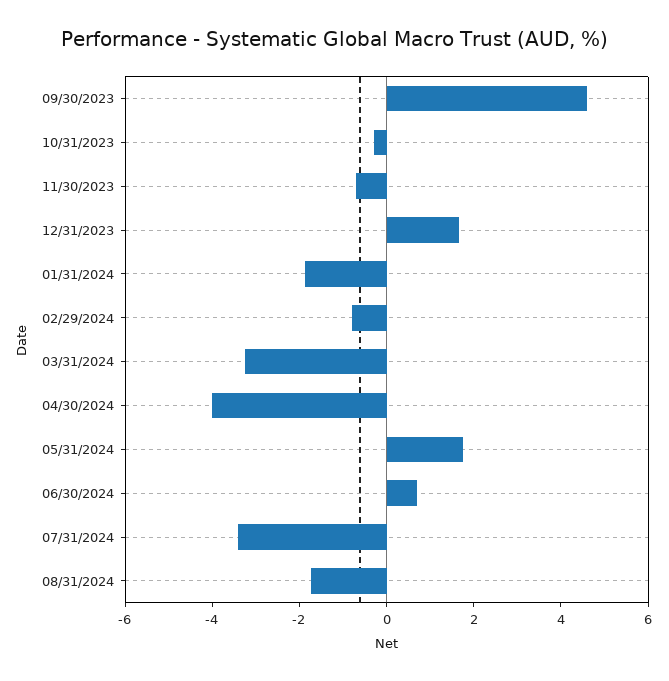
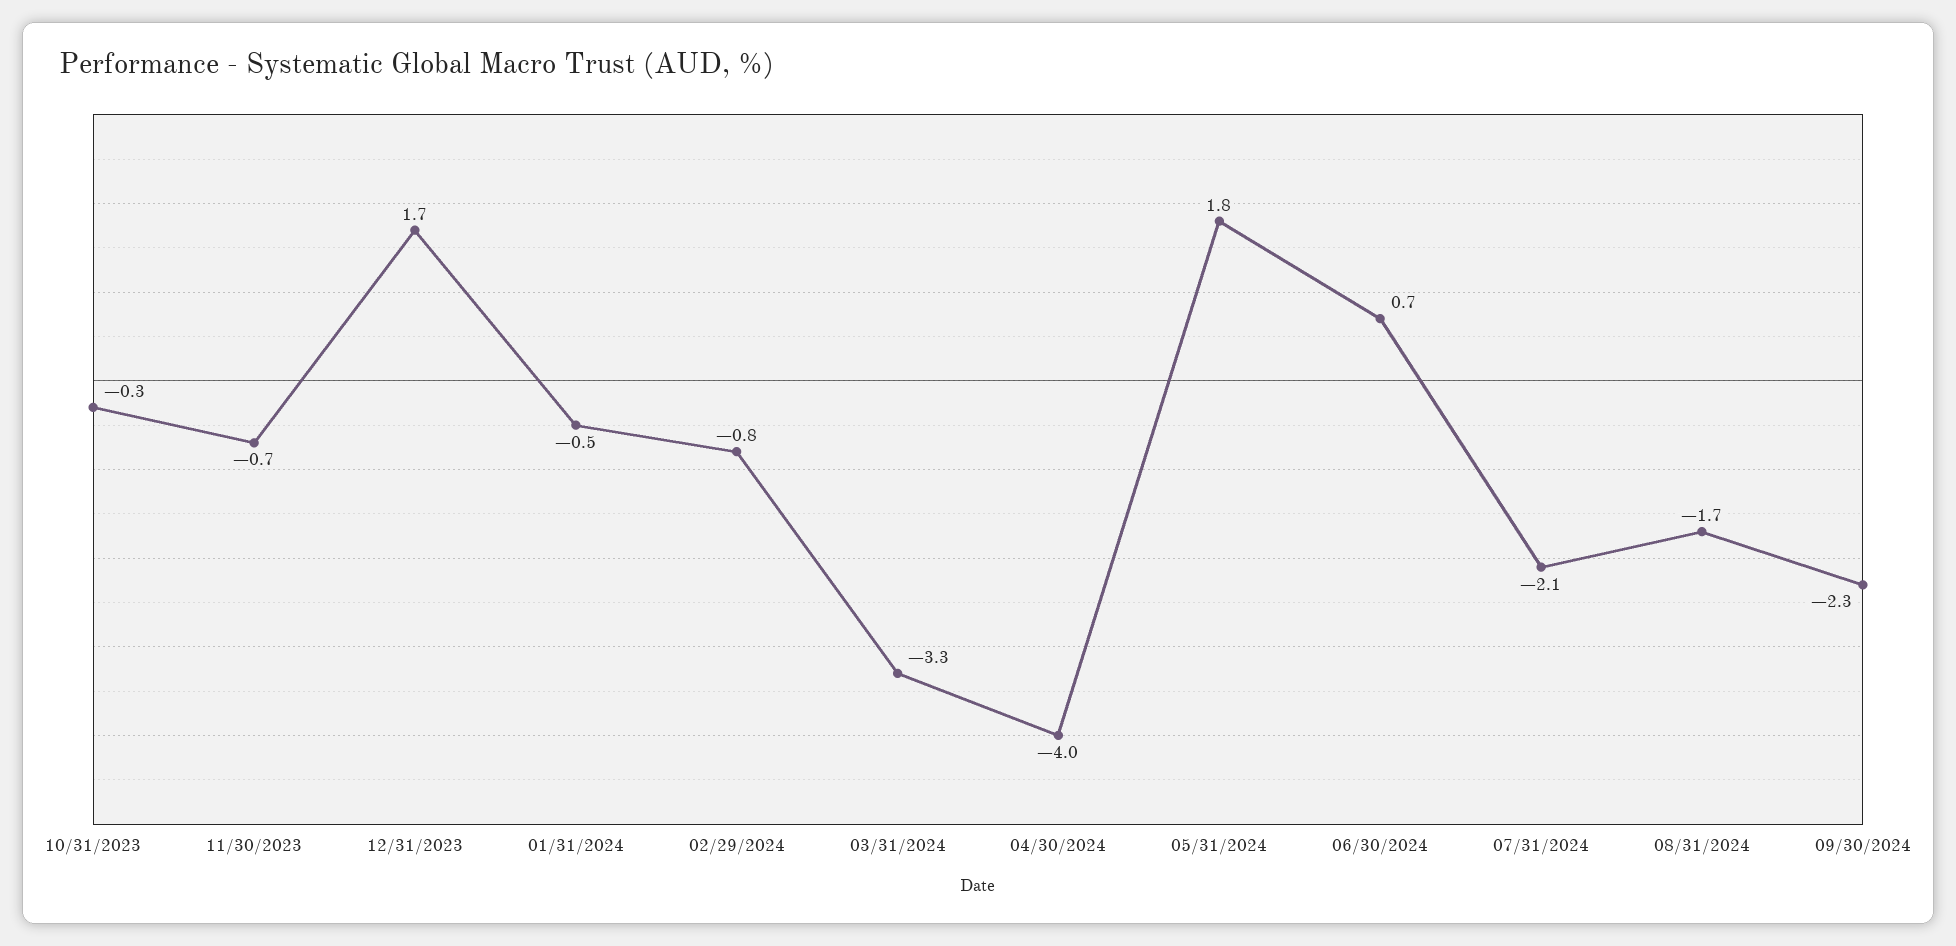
09/30/2023: 4.5 -> none
01/31/2024: -2 -> -0.5
07/31/2024: -3.5 -> -2.1
09/30/2024: none -> -2.3

